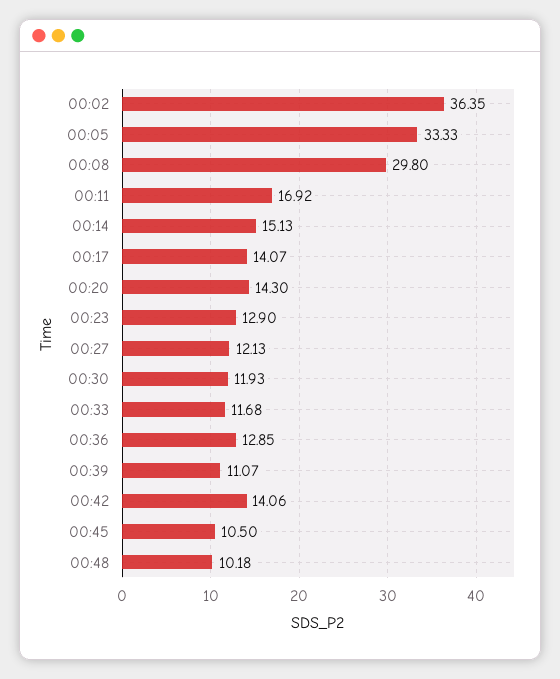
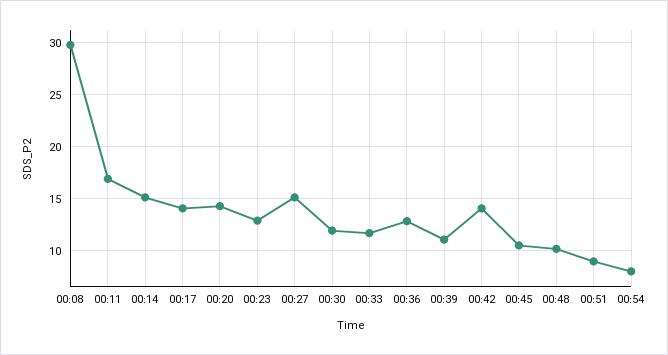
00:02: 36.35 -> none
00:05: 33.33 -> none
00:27: 12.13 -> 15
00:51: none -> 9
00:54: none -> 8

